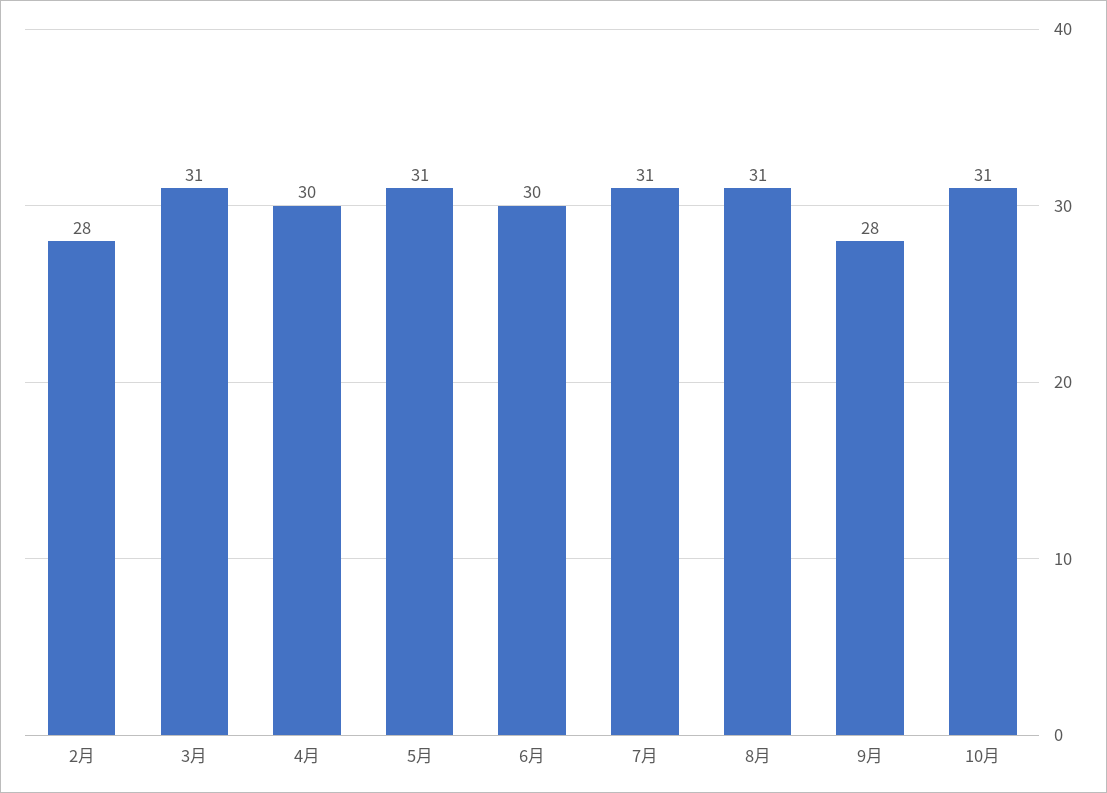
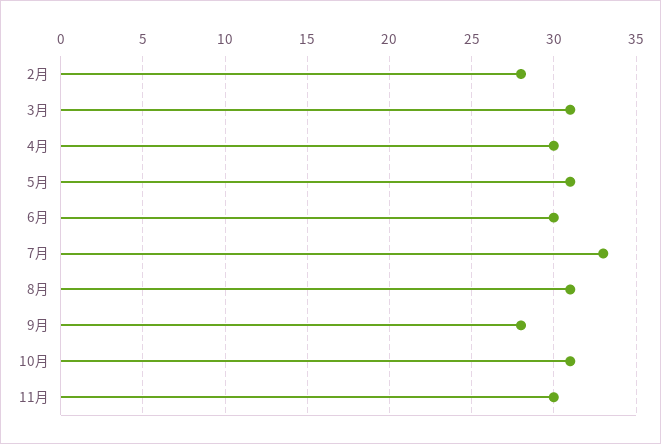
7月: 31 -> 33
11月: none -> 30

